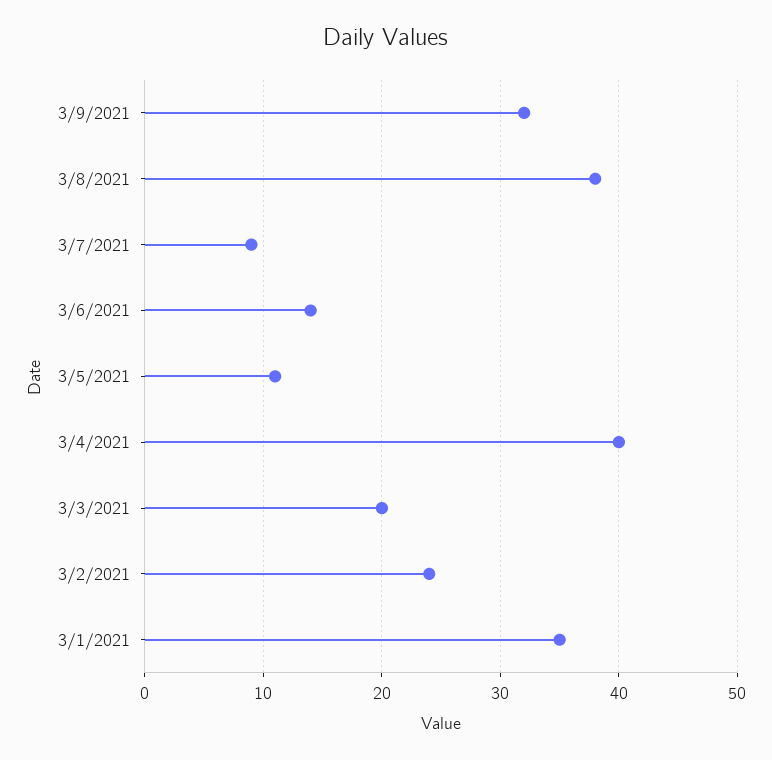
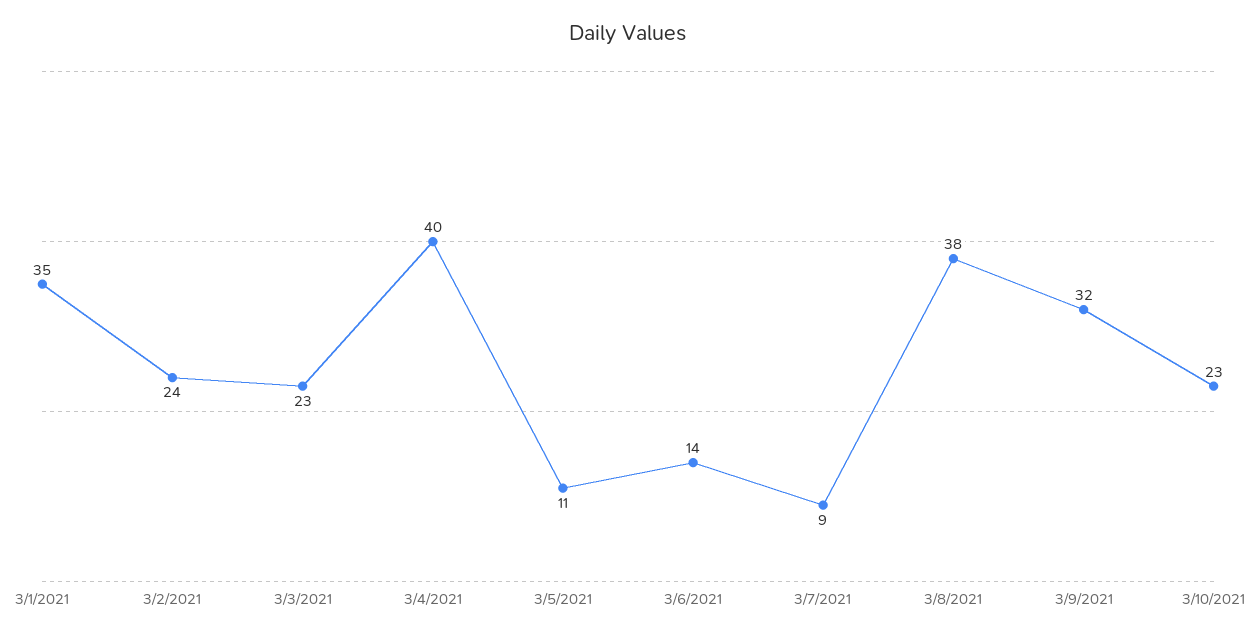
3/3/2021: 20 -> 23
3/10/2021: none -> 23

